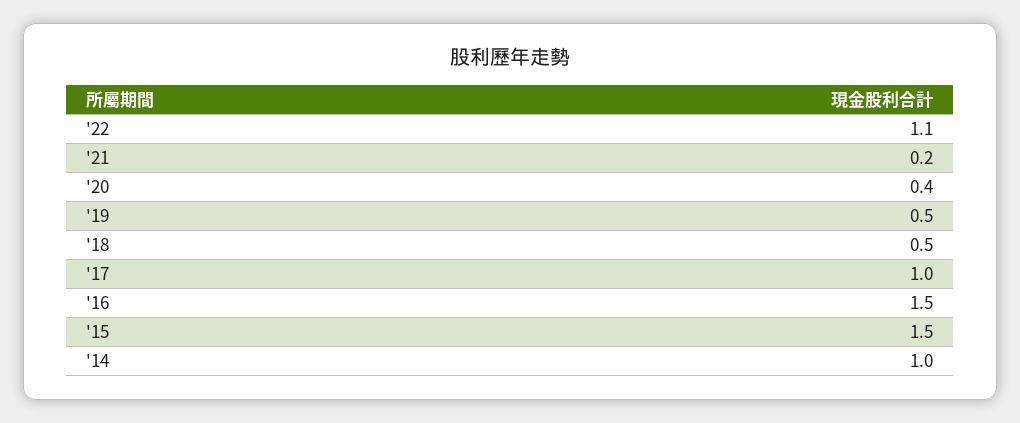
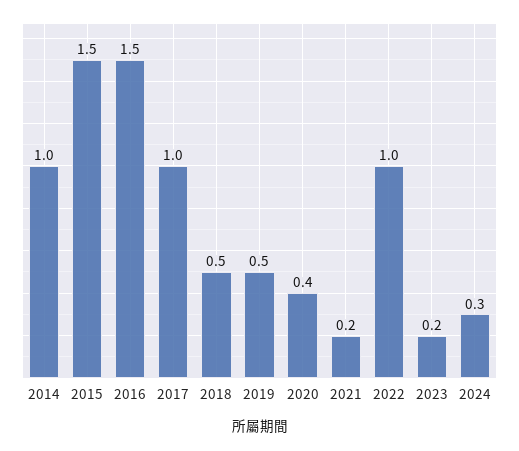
'22: 1.1 -> 1
2023: none -> 0.2
2024: none -> 0.3

